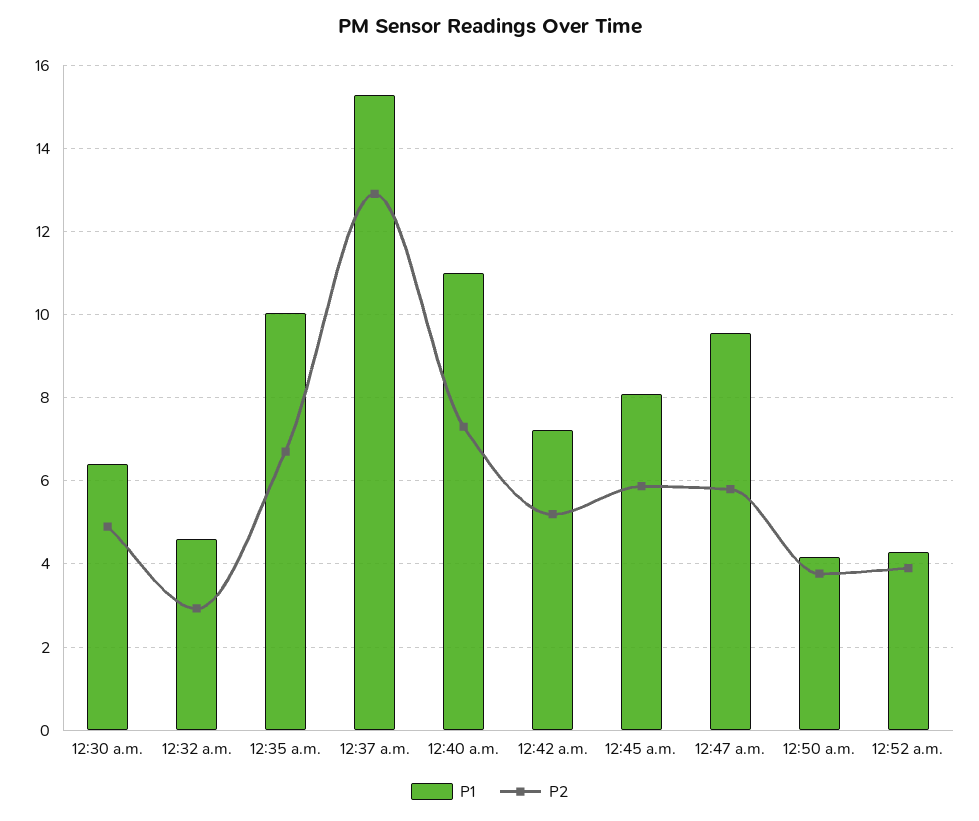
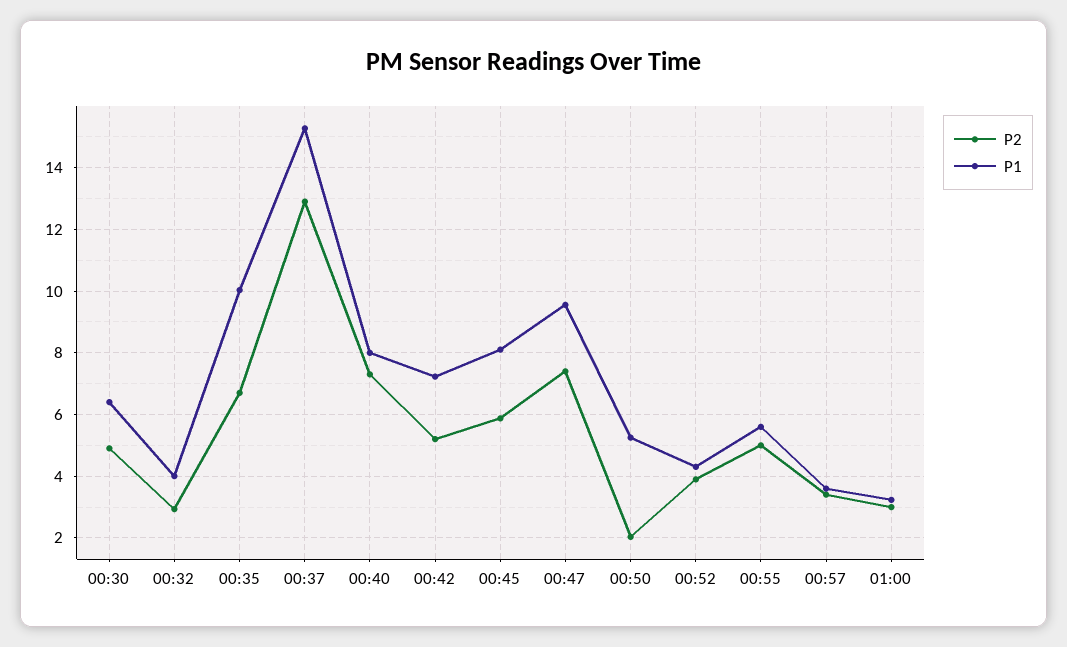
P1, 12:32 a.m.: 4.6 -> 4
P1, 12:40 a.m.: 11 -> 8
P2, 12:47 a.m.: 5.8 -> 7.4
P1, 12:50 a.m.: 4.2 -> 5.2
P2, 12:50 a.m.: 3.8 -> 2
P2, 00:55: none -> 5
P1, 00:55: none -> 5.6
P2, 00:57: none -> 3.4
P1, 00:57: none -> 3.6
P2, 01:00: none -> 3
P1, 01:00: none -> 3.2

